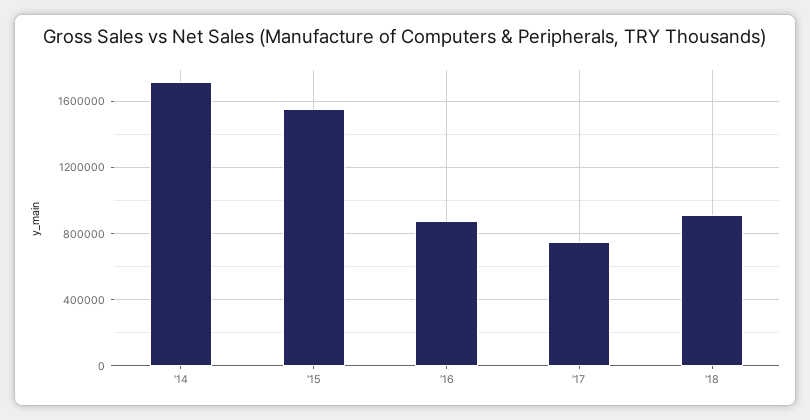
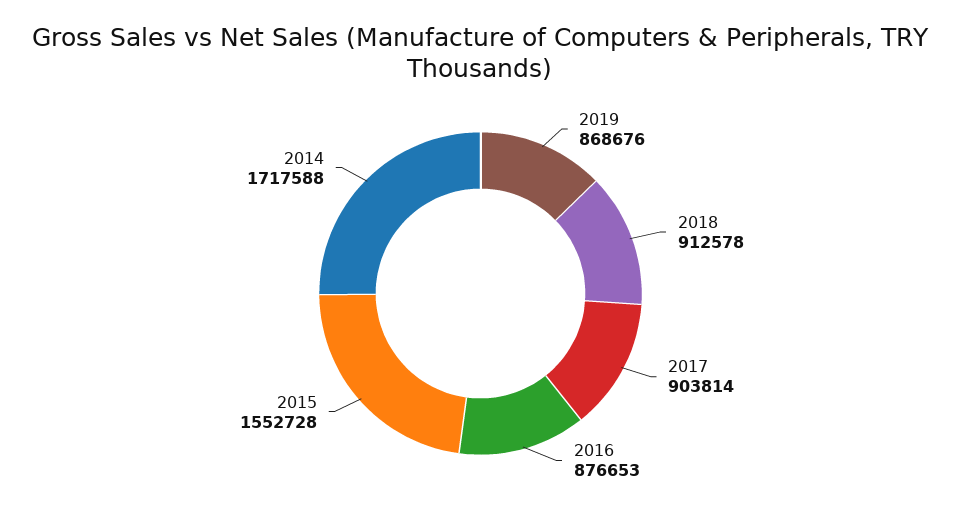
'17: 750000 -> 903814
2019: none -> 868676

